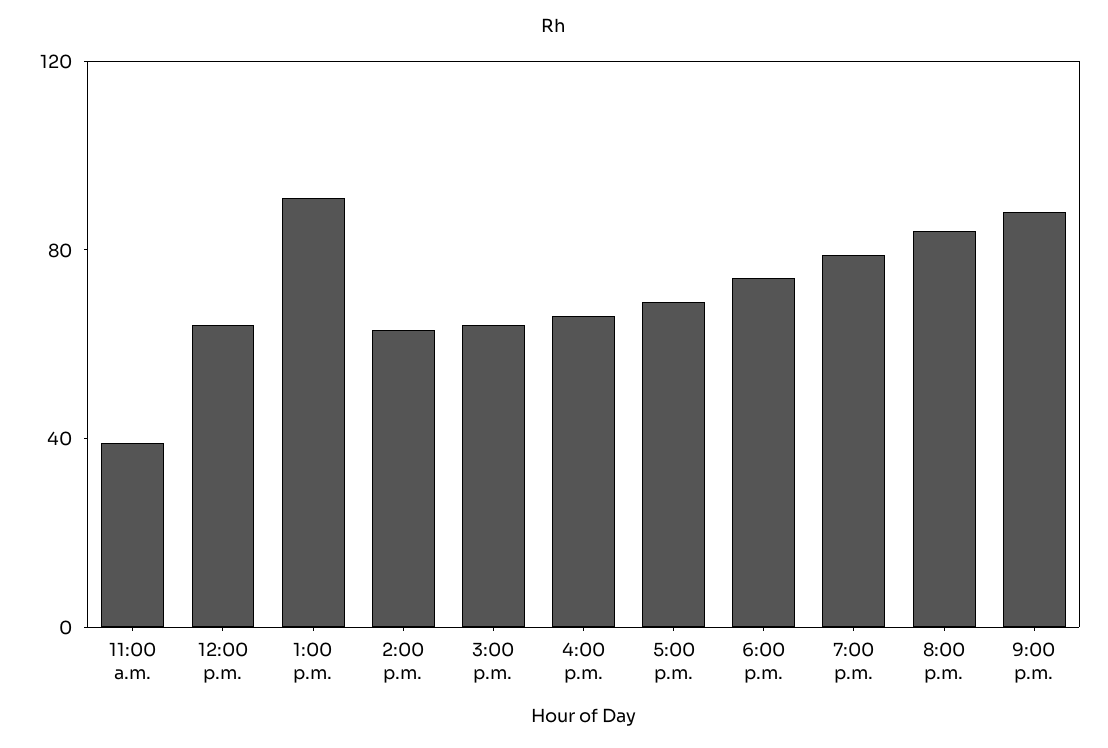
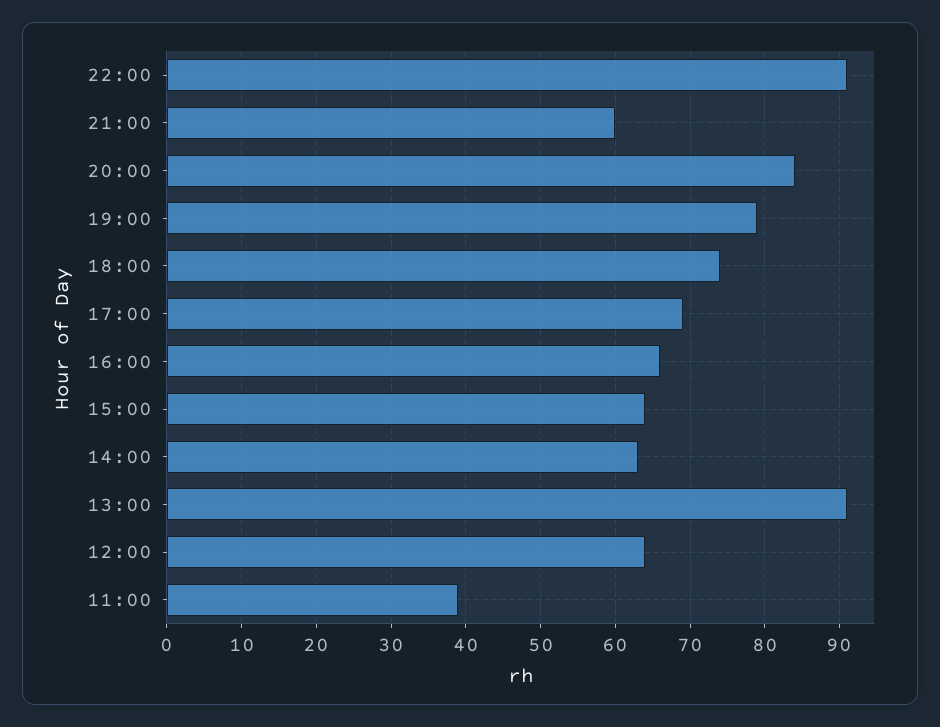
9:00 p.m.: 90 -> 60
22:00: none -> 91

